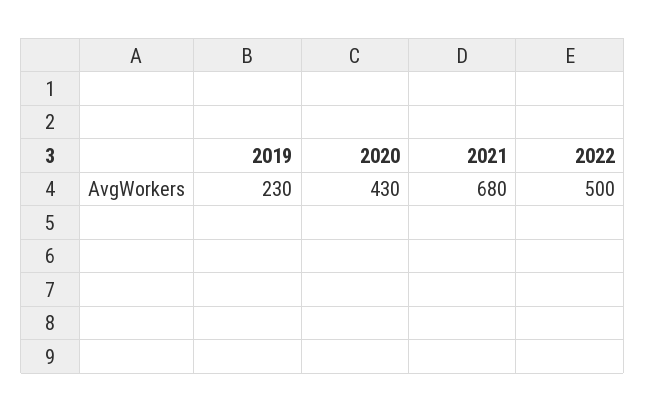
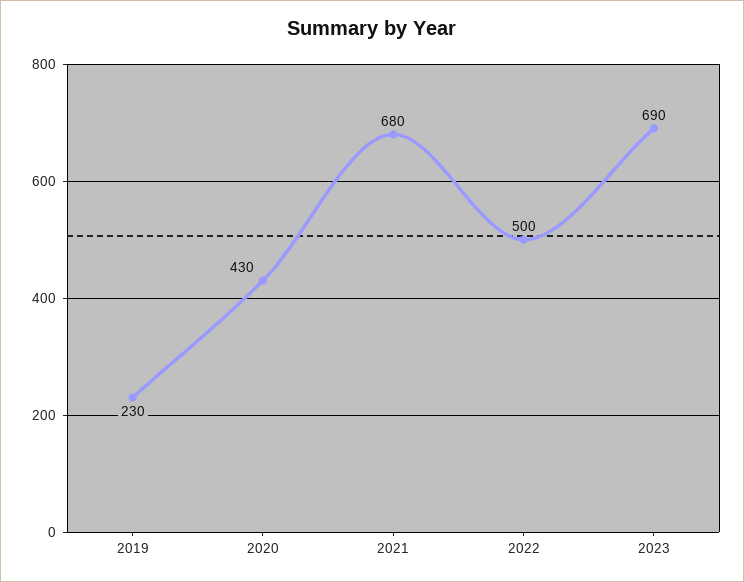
2023: none -> 690

